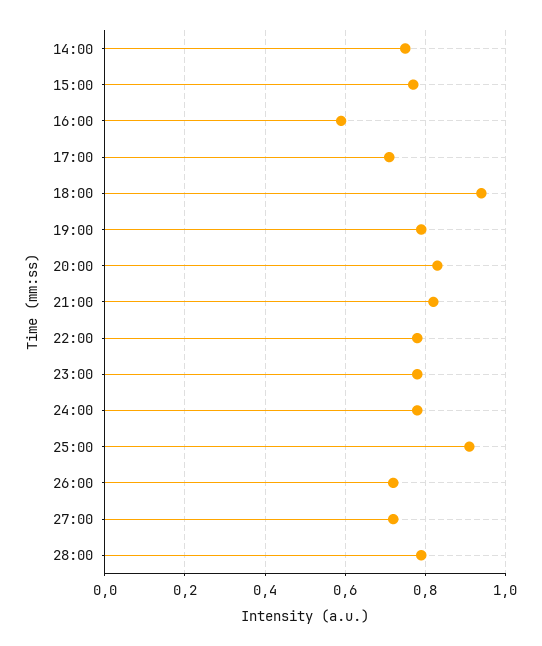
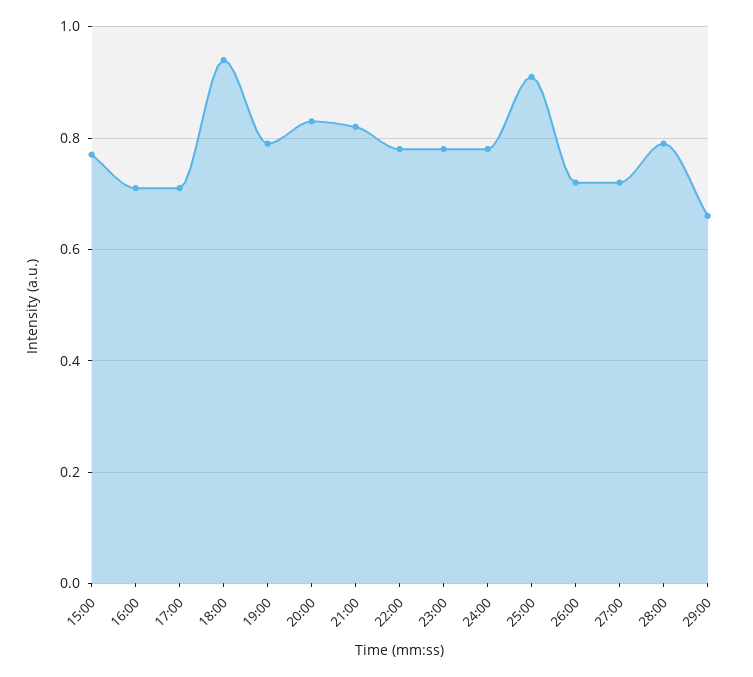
14:00: 0.75 -> none
16:00: 0.6 -> 0.7
29:00: none -> 0.65

